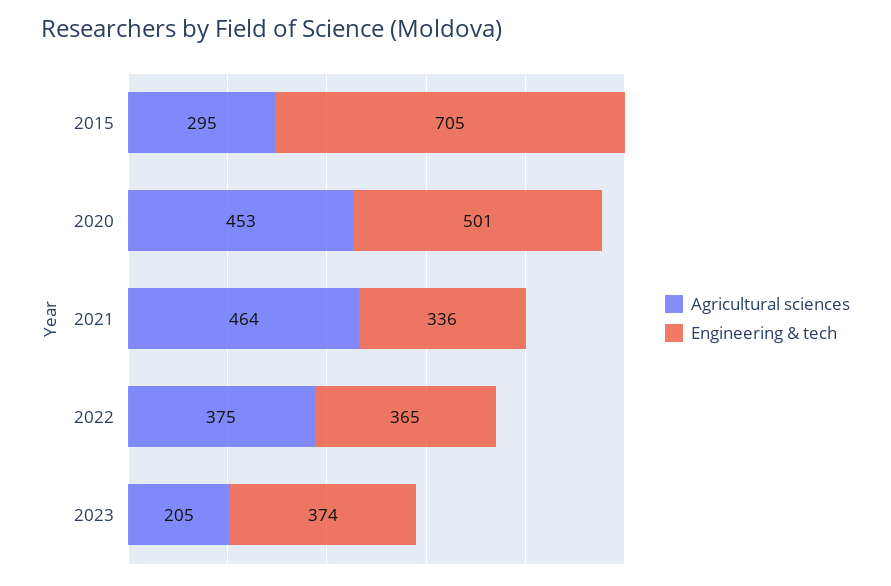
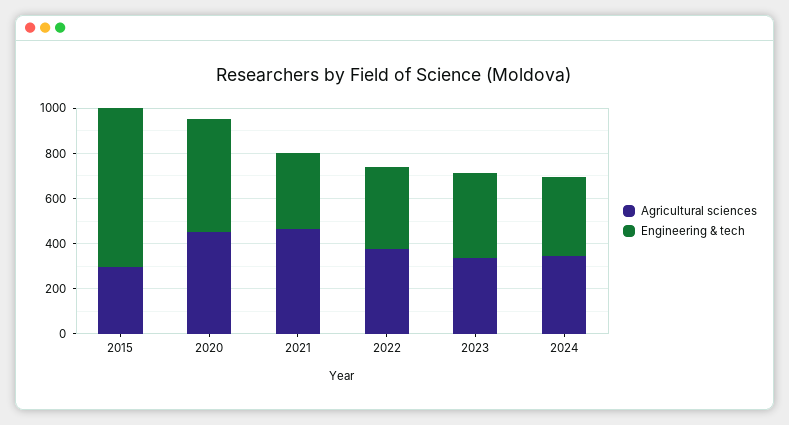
Agricultural sciences, 2023: 205 -> 350
Agricultural sciences, 2024: none -> 350
Engineering & tech, 2024: none -> 350

